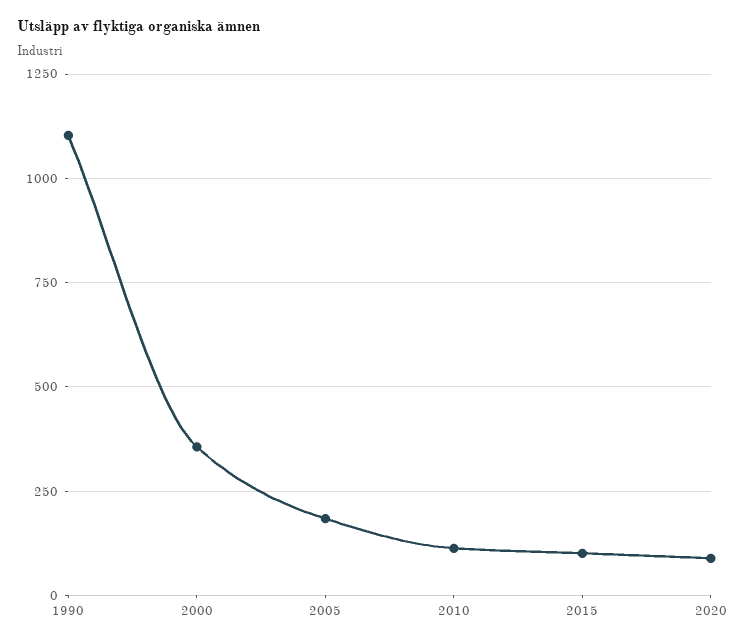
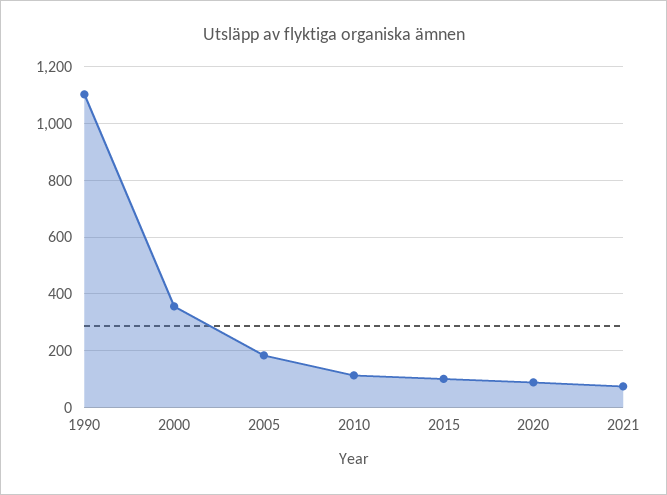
2021: none -> 75

